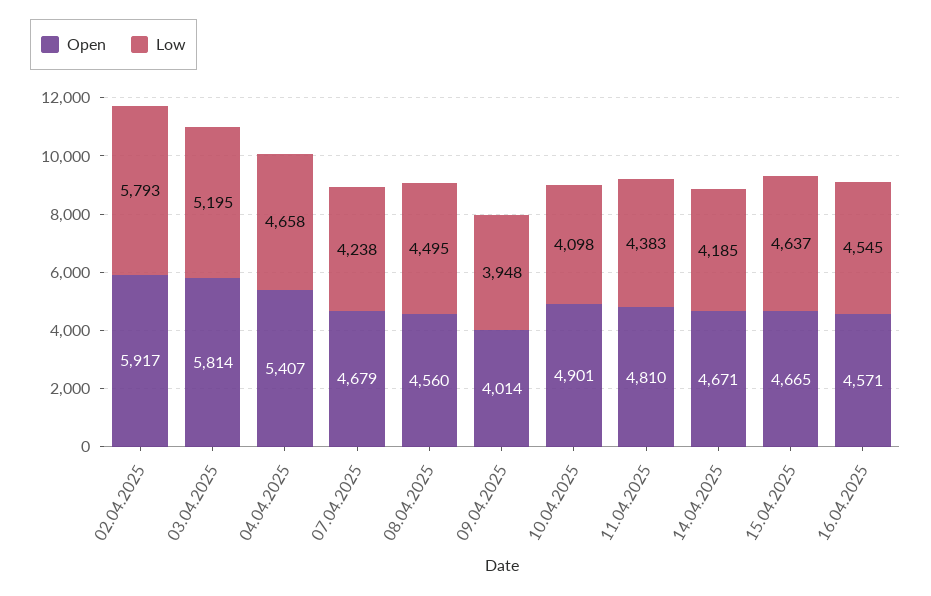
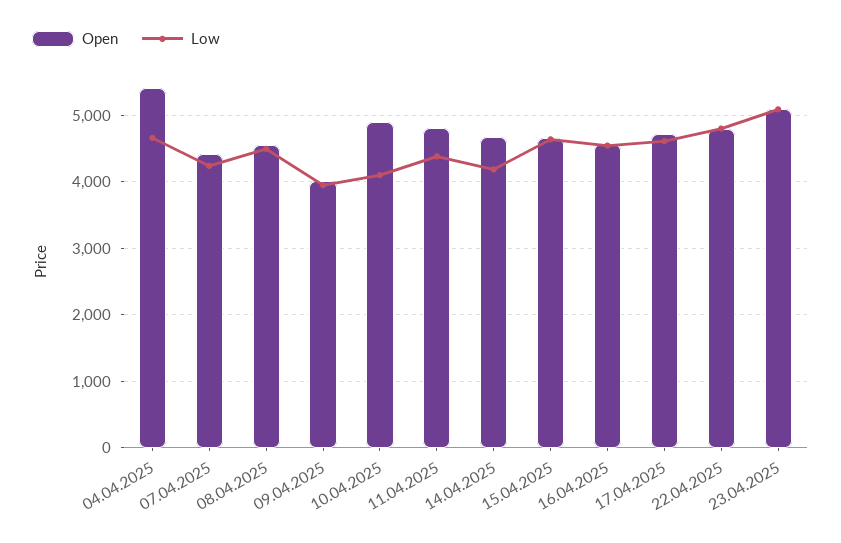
Open, 02.04.2025: 5917 -> none
Low, 02.04.2025: 5793 -> none
Open, 03.04.2025: 5814 -> none
Low, 03.04.2025: 5195 -> none
Open, 07.04.2025: 4679 -> 4400
Open, 17.04.2025: none -> 4700
Low, 17.04.2025: none -> 4600
Open, 22.04.2025: none -> 4800
Low, 22.04.2025: none -> 4800
Open, 23.04.2025: none -> 5100
Low, 23.04.2025: none -> 5100

